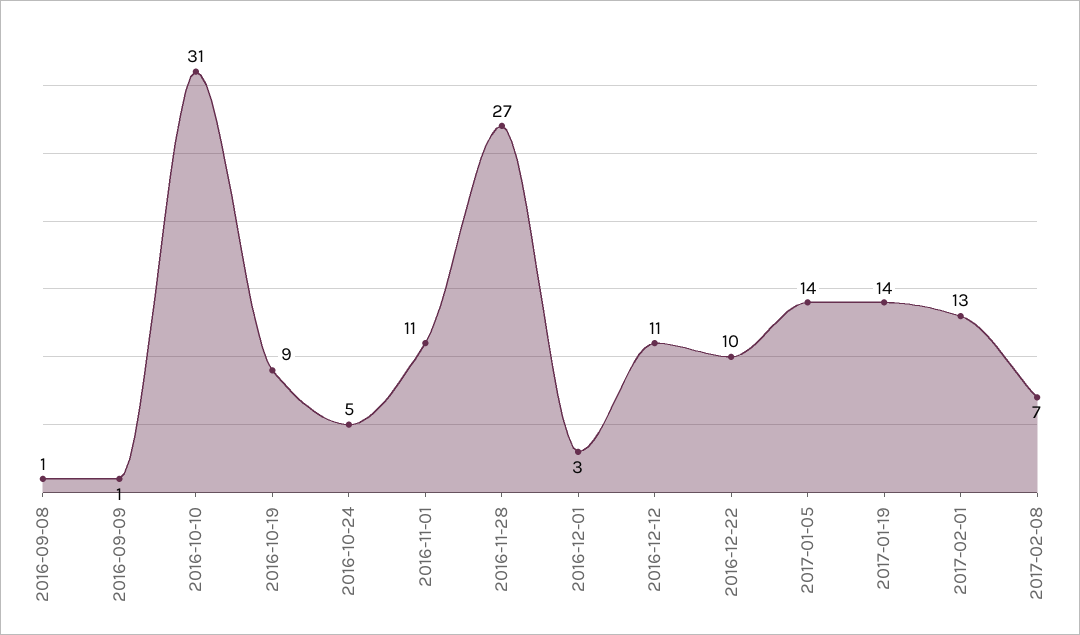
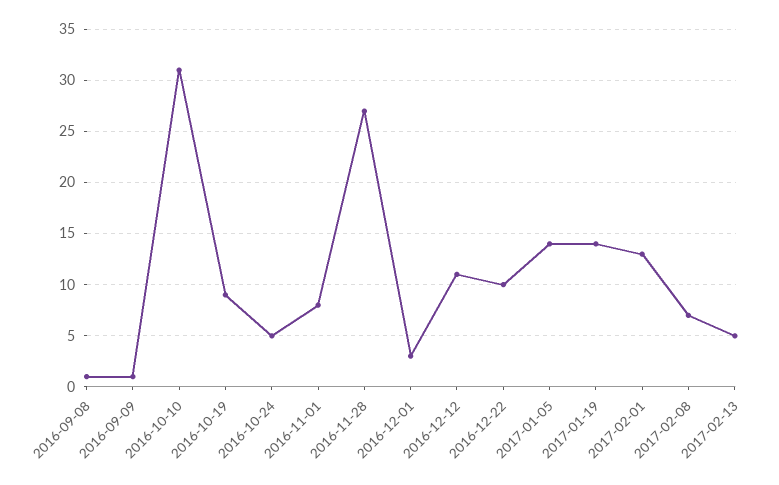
2016-11-01: 11 -> 8
2017-02-13: none -> 5

